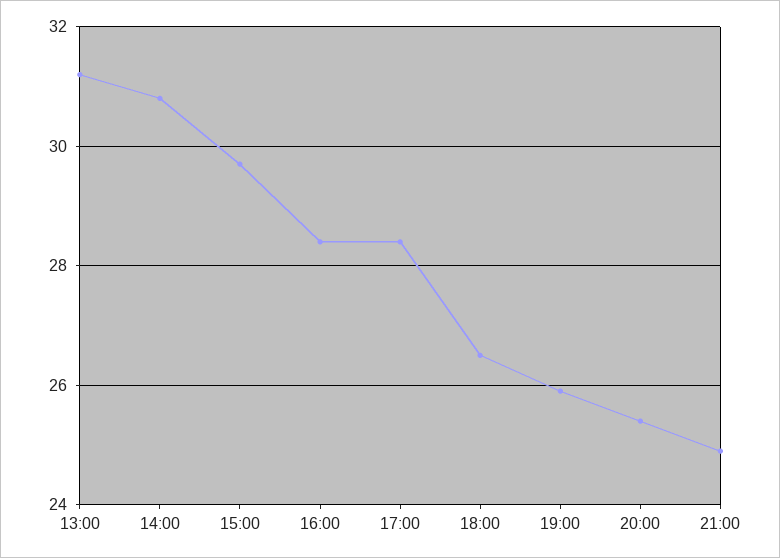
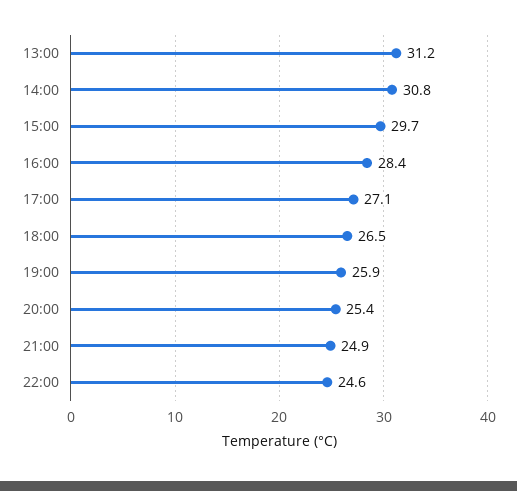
17:00: 28.5 -> 27.1
22:00: none -> 24.6

